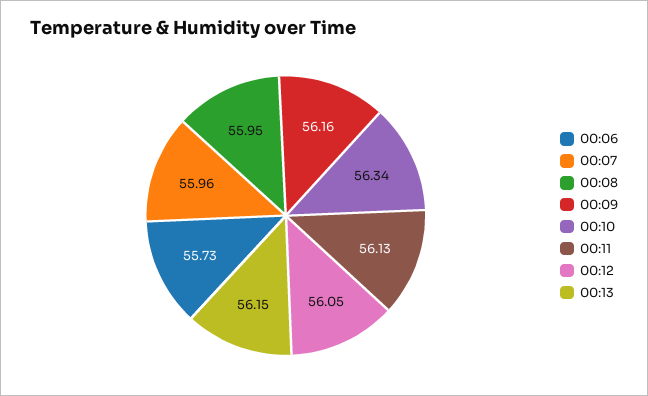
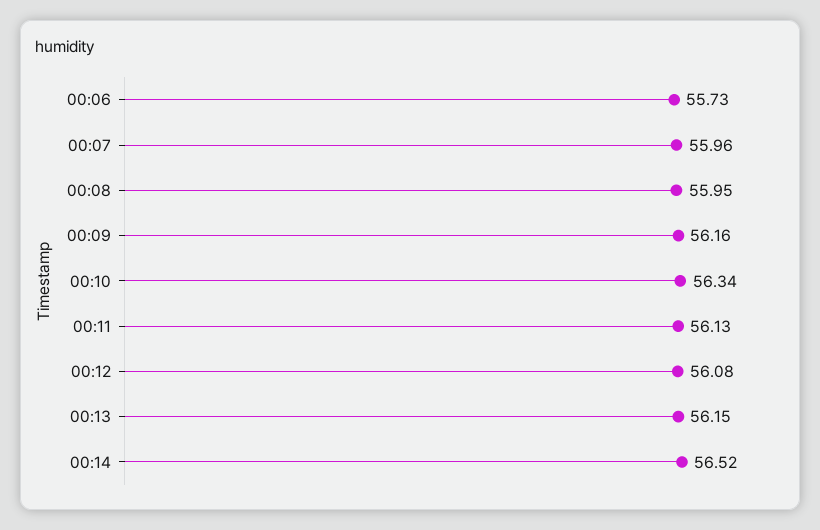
00:12: 56.05 -> 56.08
00:14: none -> 56.52

